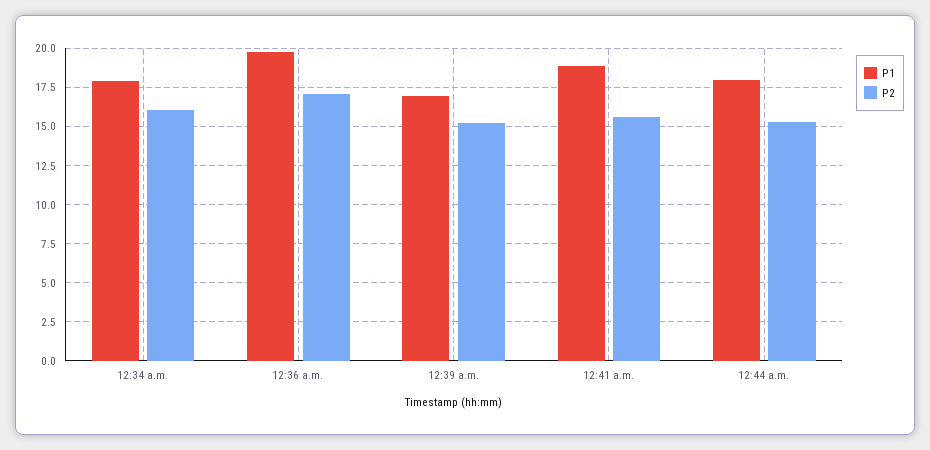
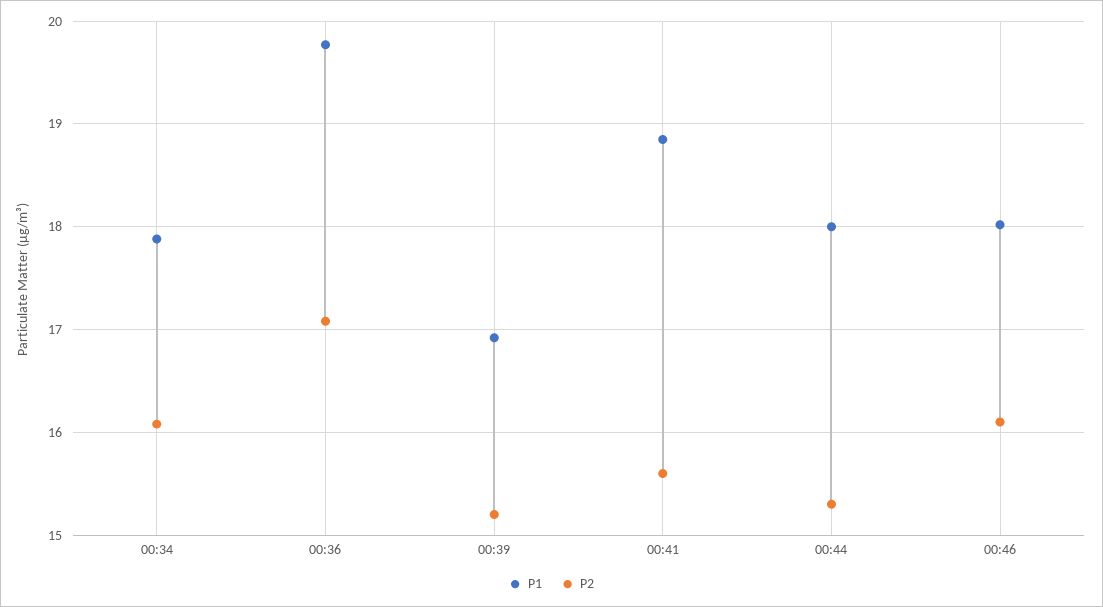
P1, 00:46: none -> 18
P2, 00:46: none -> 16.1

